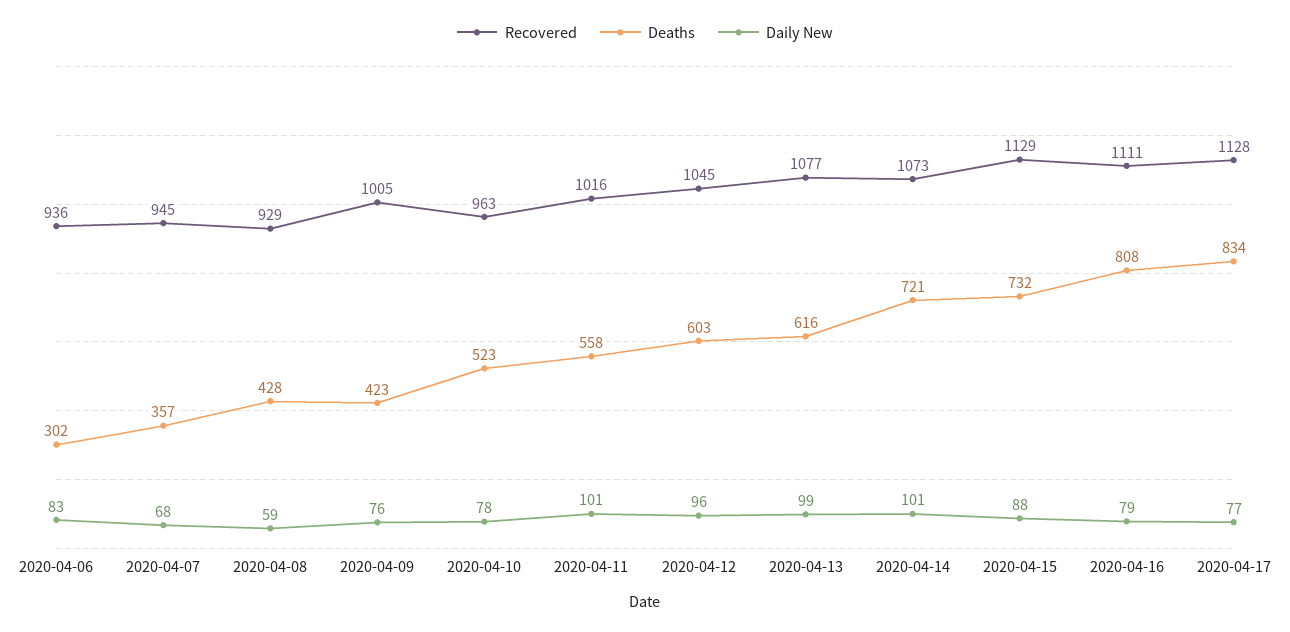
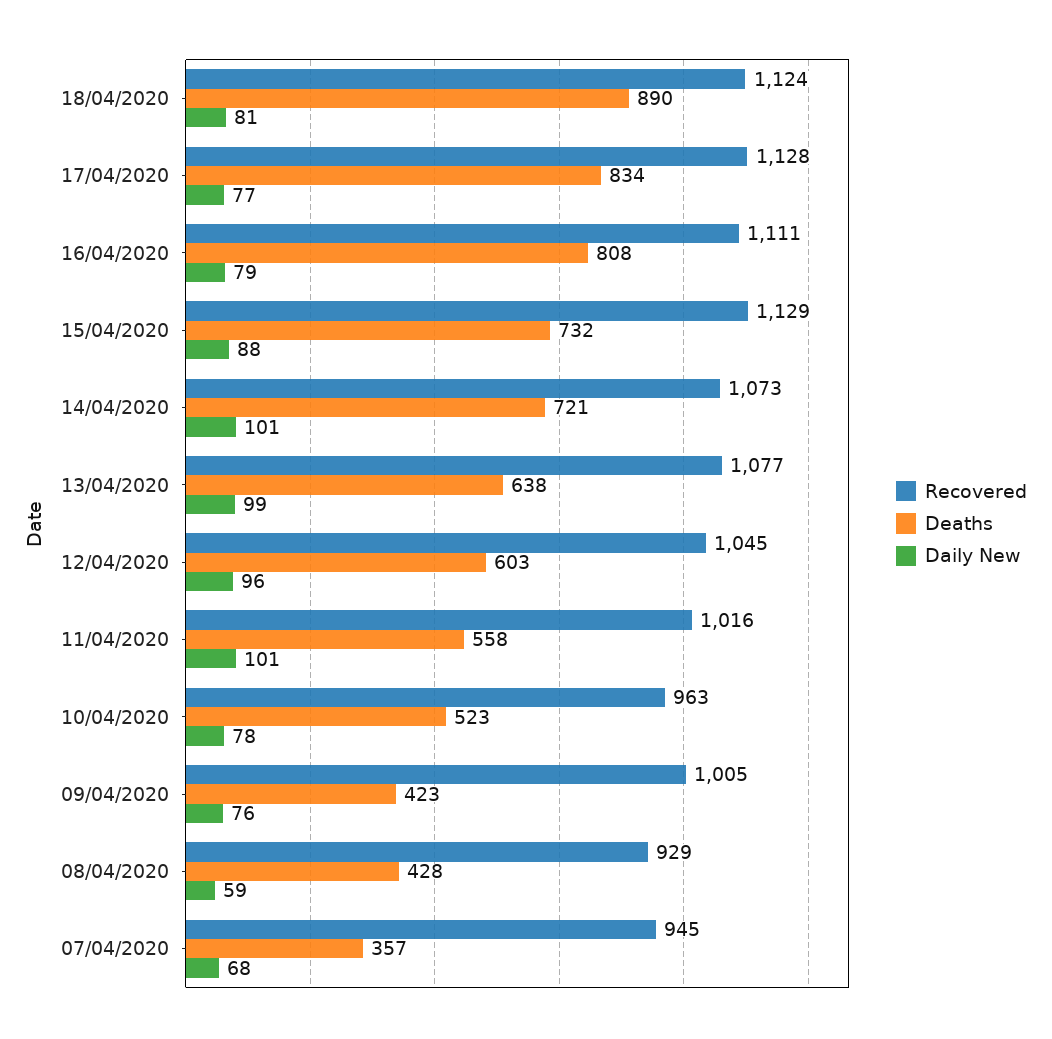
Recovered, 2020-04-06: 936 -> none
Deaths, 2020-04-06: 302 -> none
Daily New, 2020-04-06: 83 -> none
Deaths, 2020-04-13: 616 -> 638
Recovered, 18/04/2020: none -> 1124
Deaths, 18/04/2020: none -> 890
Daily New, 18/04/2020: none -> 81

